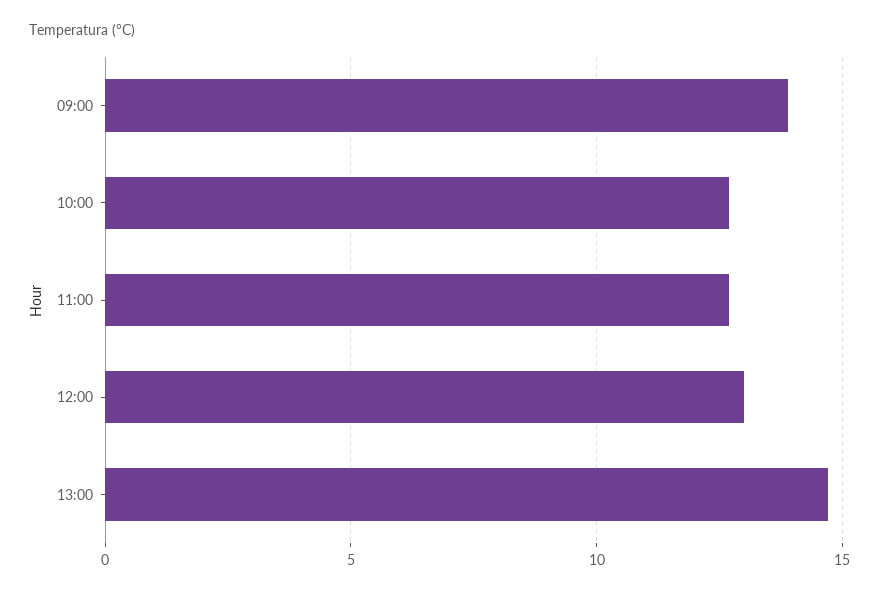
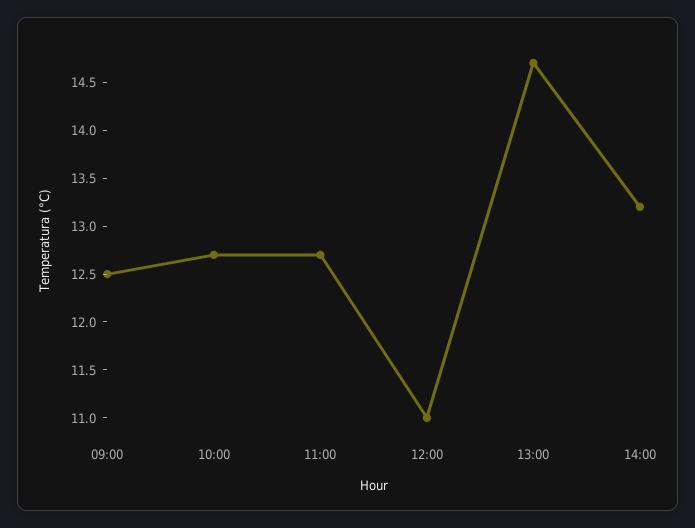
09:00: 14 -> 12.5
12:00: 13 -> 11
14:00: none -> 13.2

